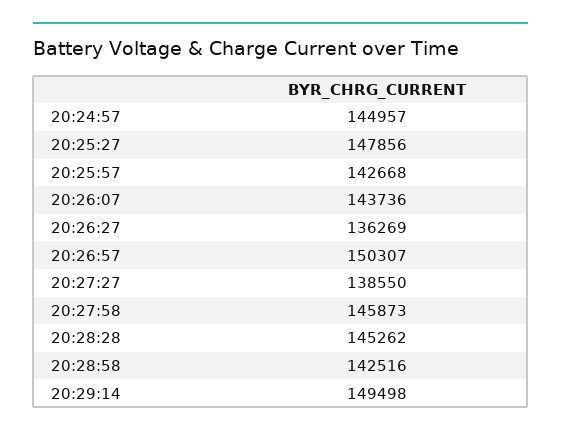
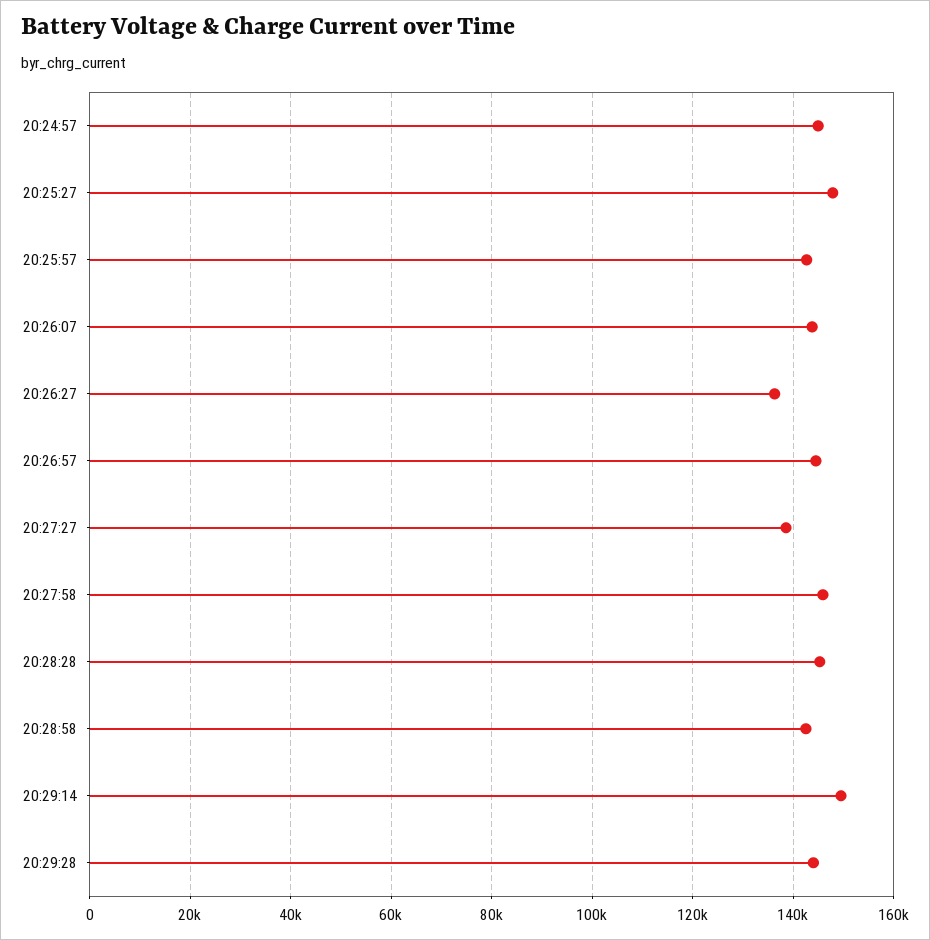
20:26:57: 150307 -> 144000
20:29:28: none -> 144000

